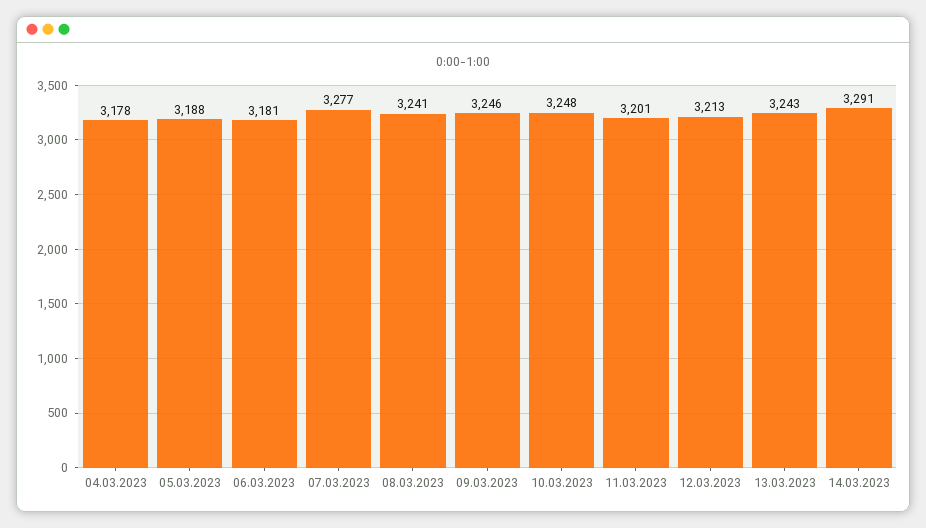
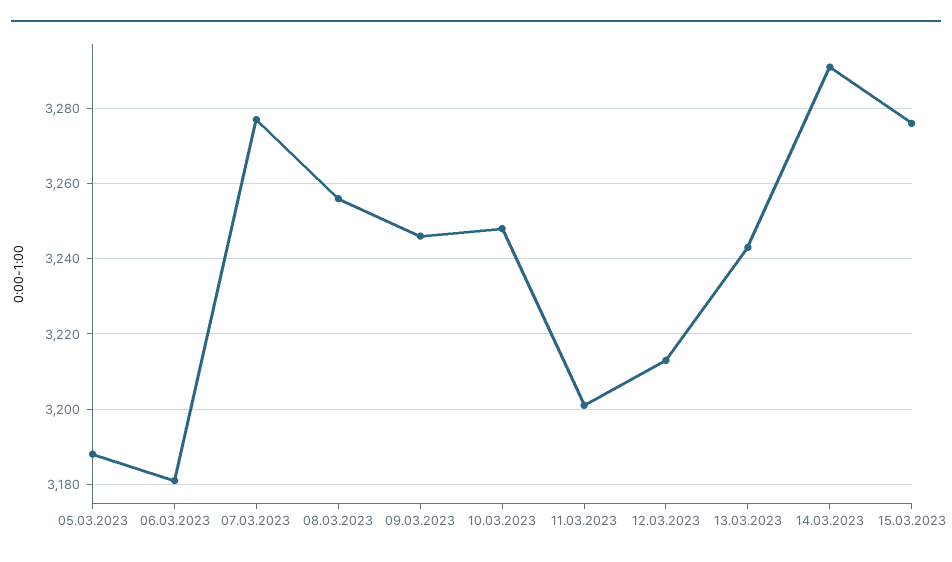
04.03.2023: 3178 -> none
08.03.2023: 3241 -> 3255
15.03.2023: none -> 3275

